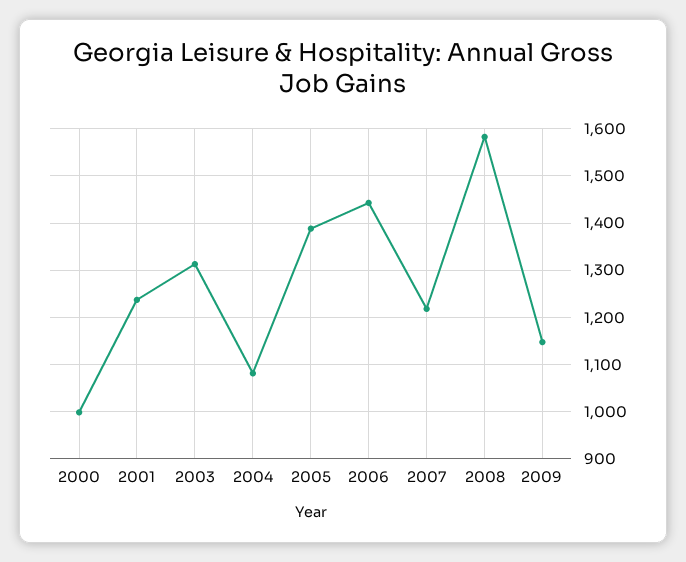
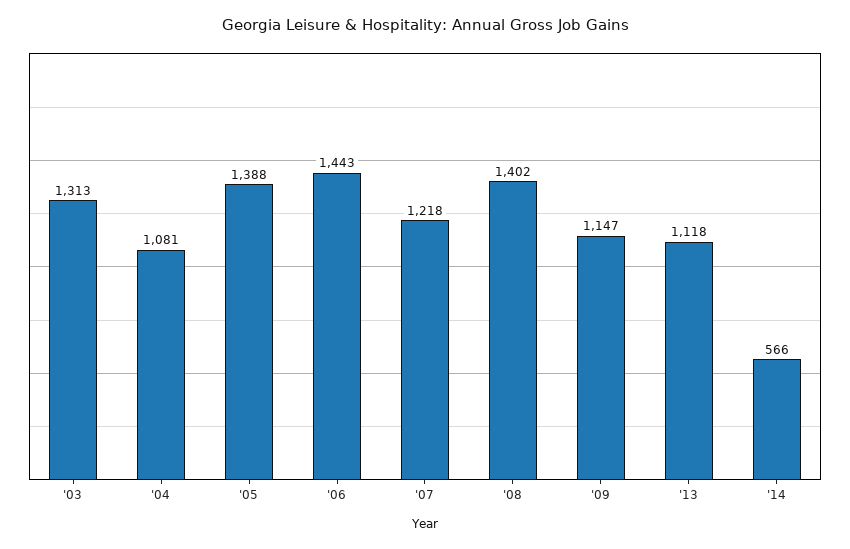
2000: 1000 -> none
2001: 1240 -> none
2008: 1580 -> 1402
'13: none -> 1118
'14: none -> 566

